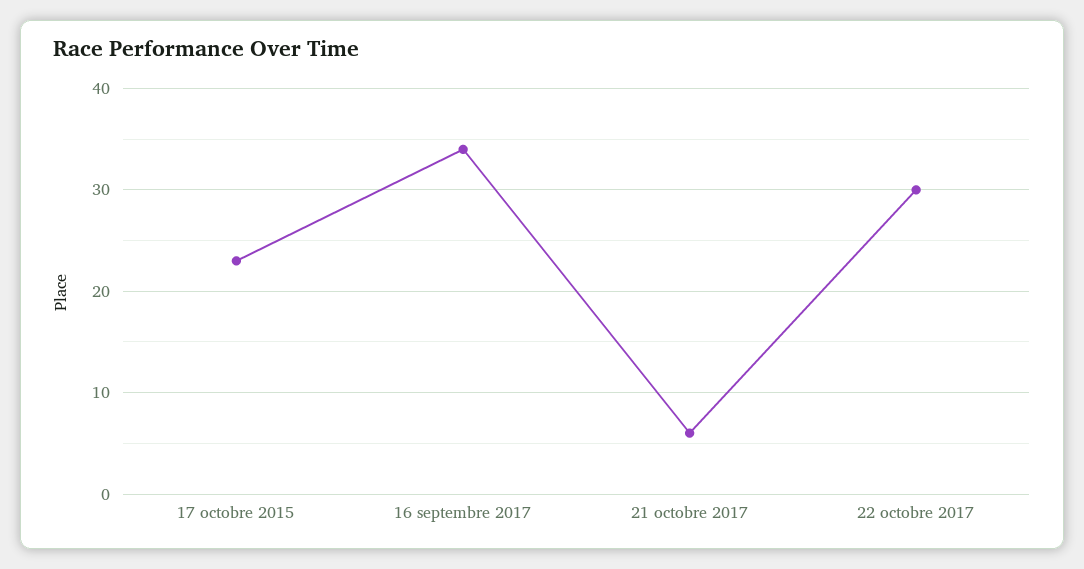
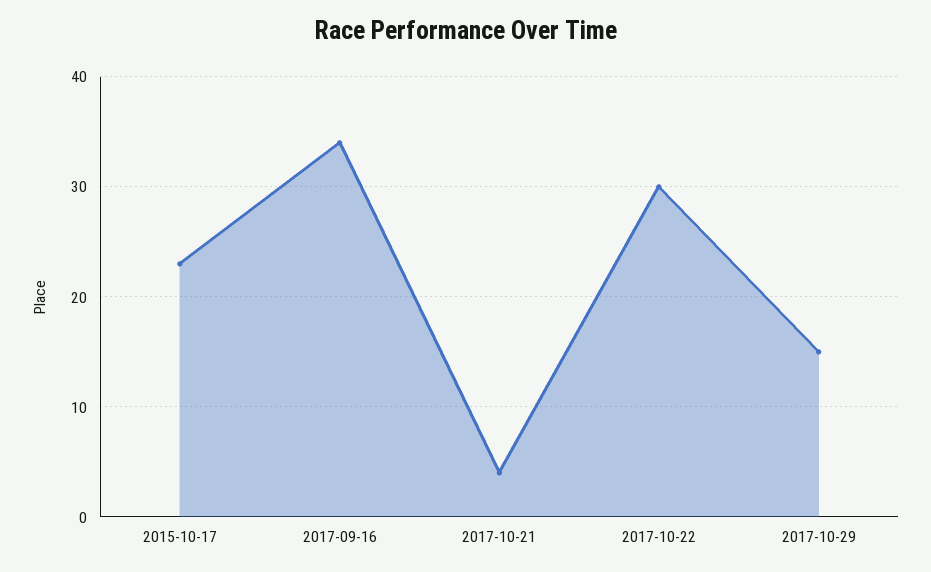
21 octobre 2017: 6 -> 4
2017-10-29: none -> 15

